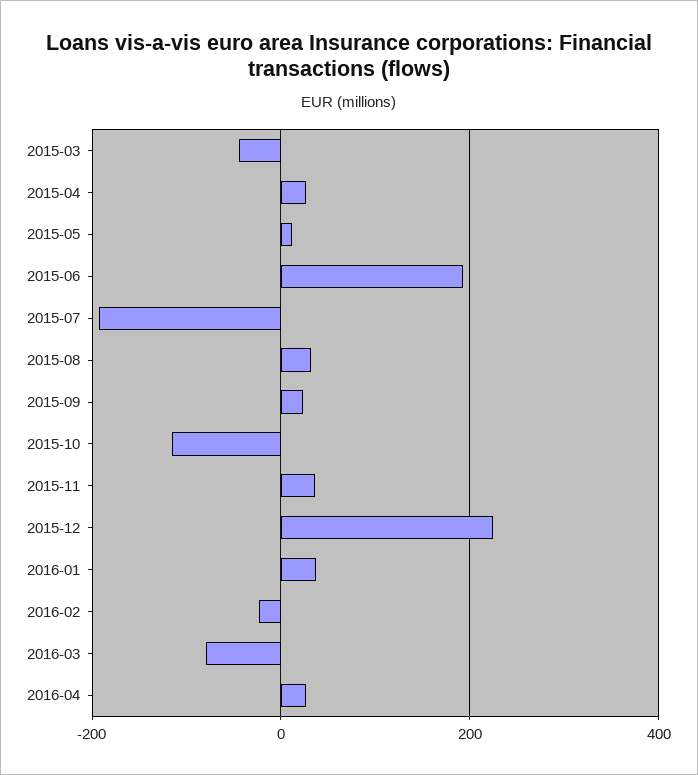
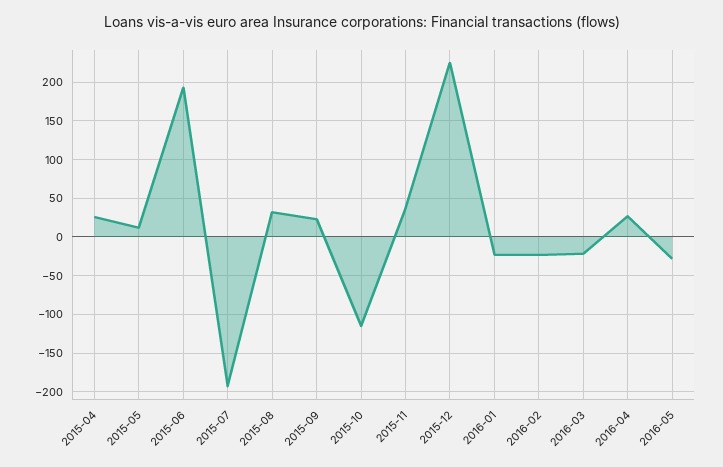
2015-03: -40 -> none
2016-01: 40 -> -20
2016-03: -80 -> -20
2016-05: none -> -30

